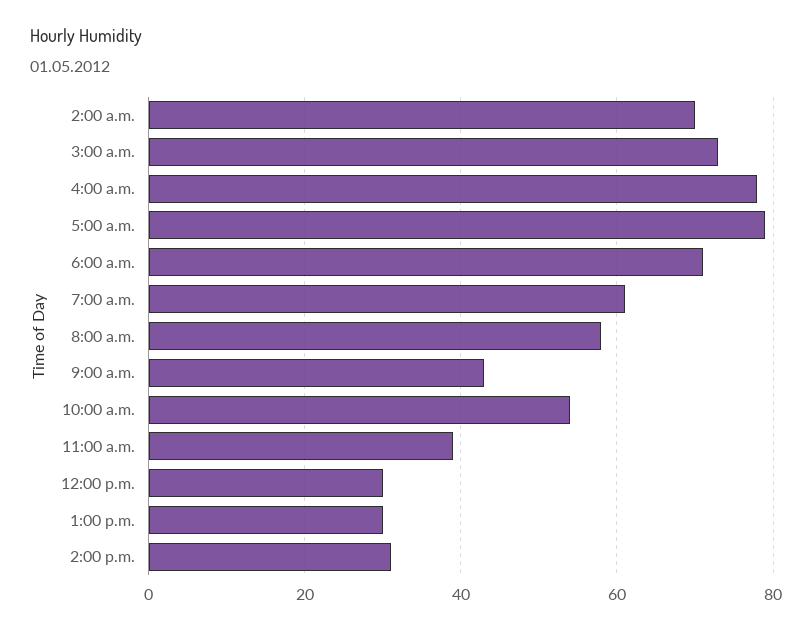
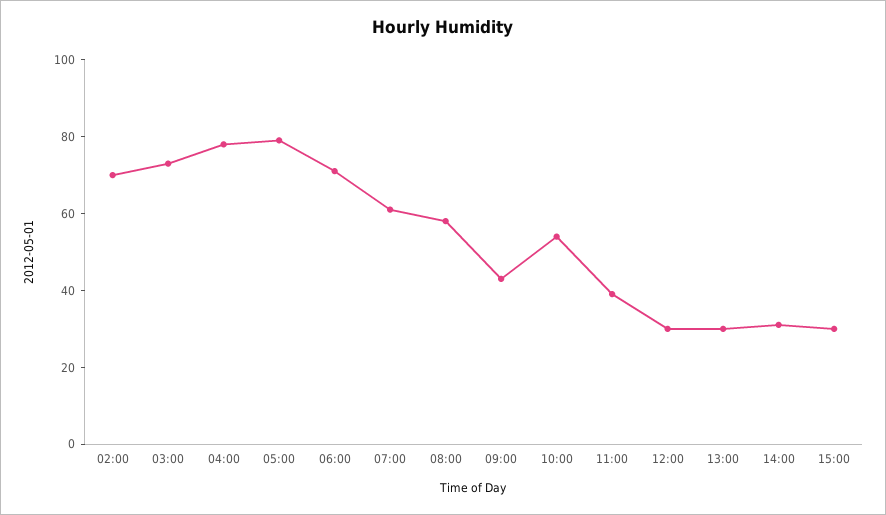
15:00: none -> 30

